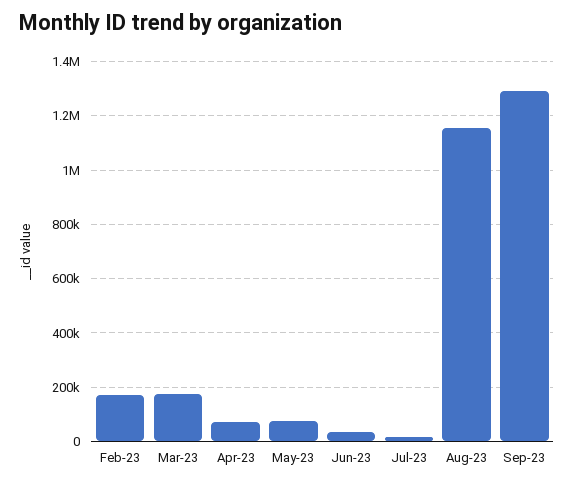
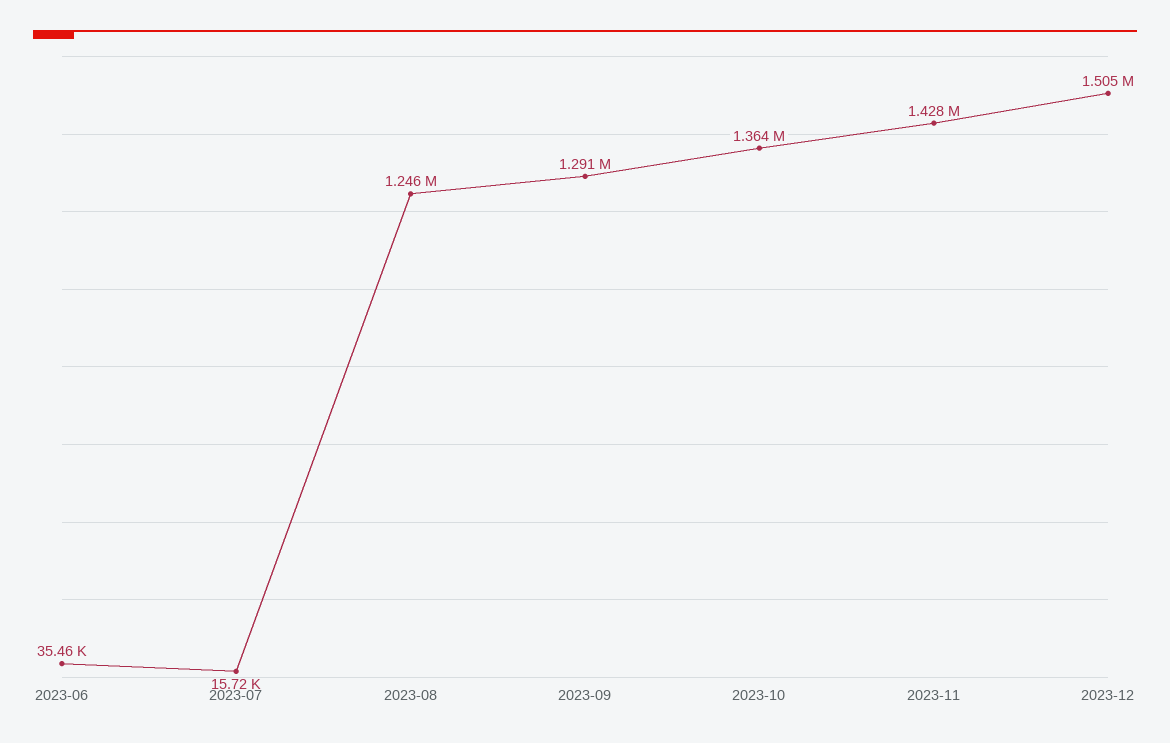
Feb-23: 175000 -> none
Mar-23: 175000 -> none
Apr-23: 75000 -> none
May-23: 75000 -> none
Aug-23: 1150000 -> 1246000
2023-10: none -> 1364000
2023-11: none -> 1428000
2023-12: none -> 1505000

